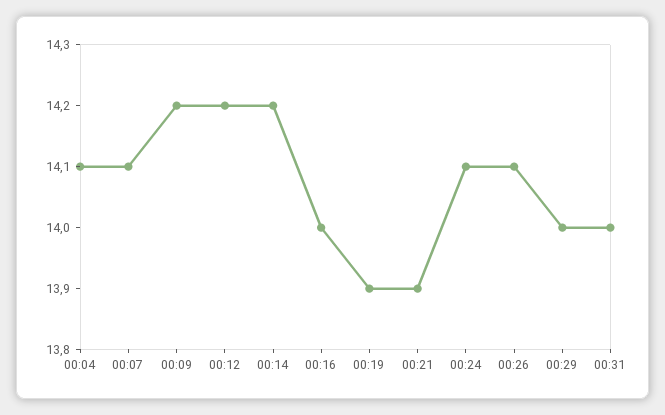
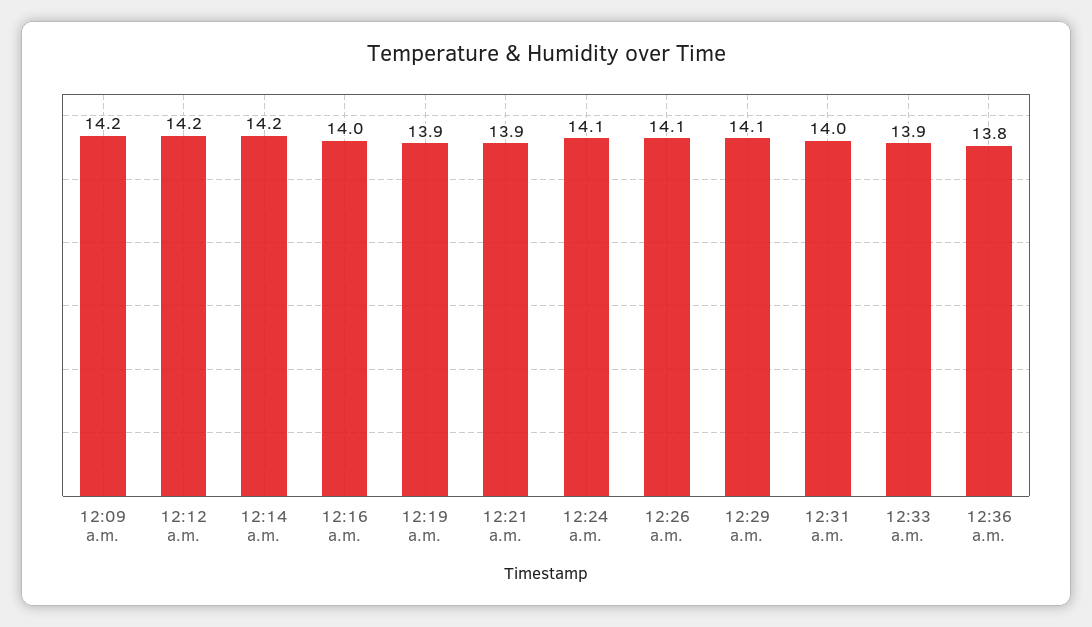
00:04: 14.1 -> none
00:07: 14.1 -> none
00:29: 14 -> 14.1
12:33 a.m.: none -> 13.9
12:36 a.m.: none -> 13.8

